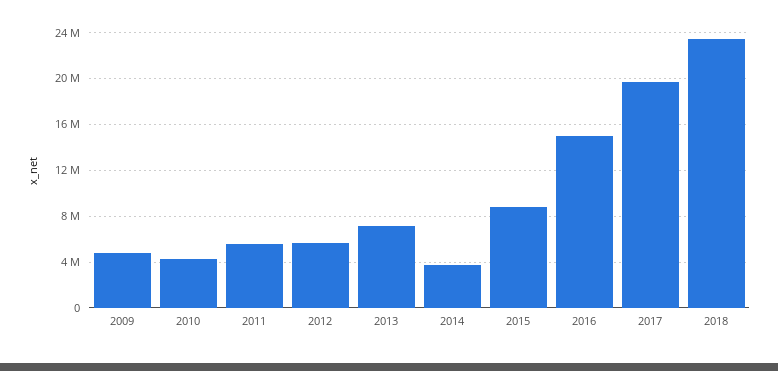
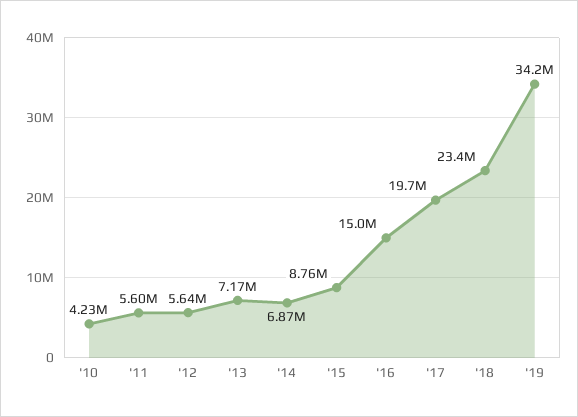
2009: 5000000 -> none
2014: 4000000 -> 6870000
'19: none -> 34200000

